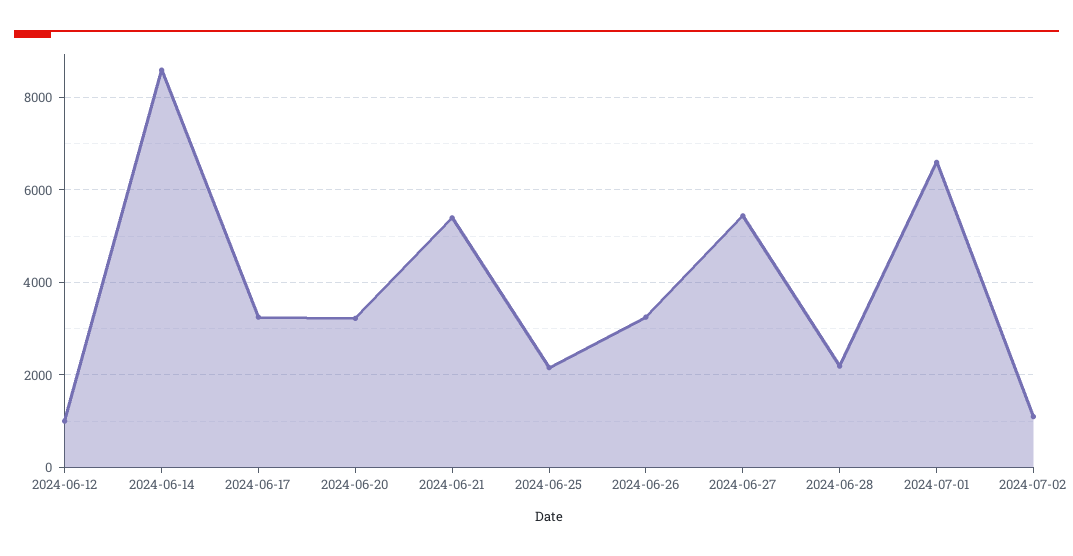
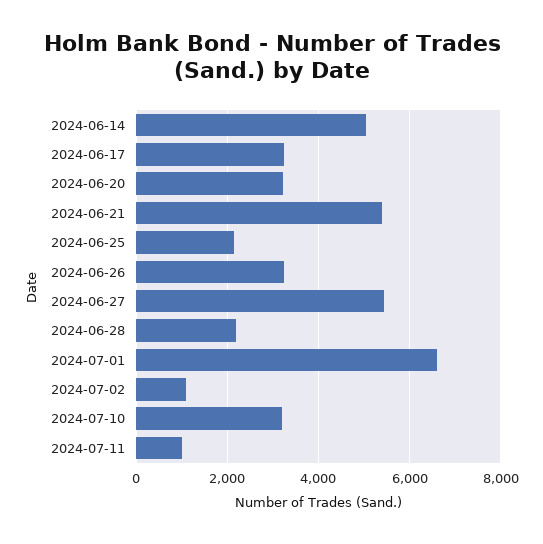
2024-06-12: 1000 -> none
2024-06-14: 8600 -> 5000
2024-07-10: none -> 3200
2024-07-11: none -> 1000

